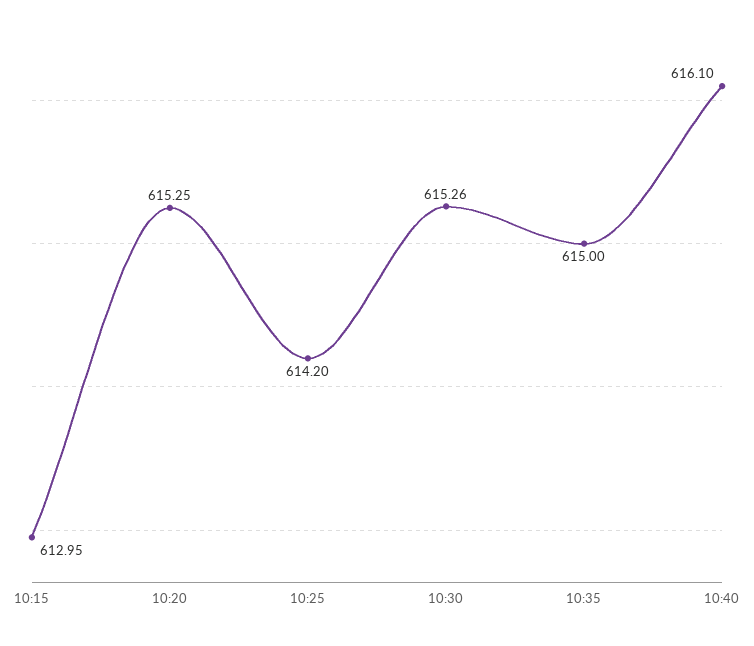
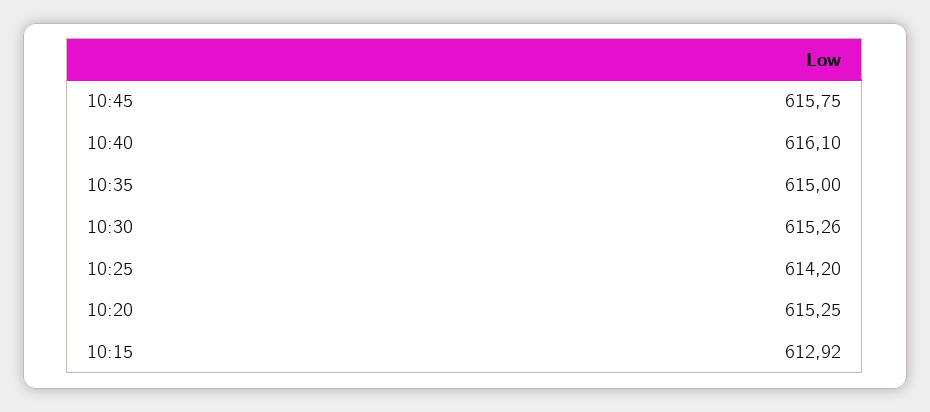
10:15: 612.95 -> 612.92
10:45: none -> 615.75

